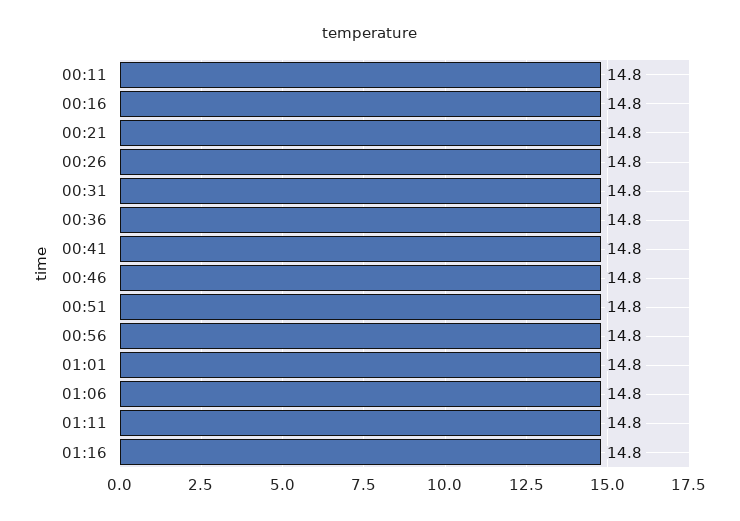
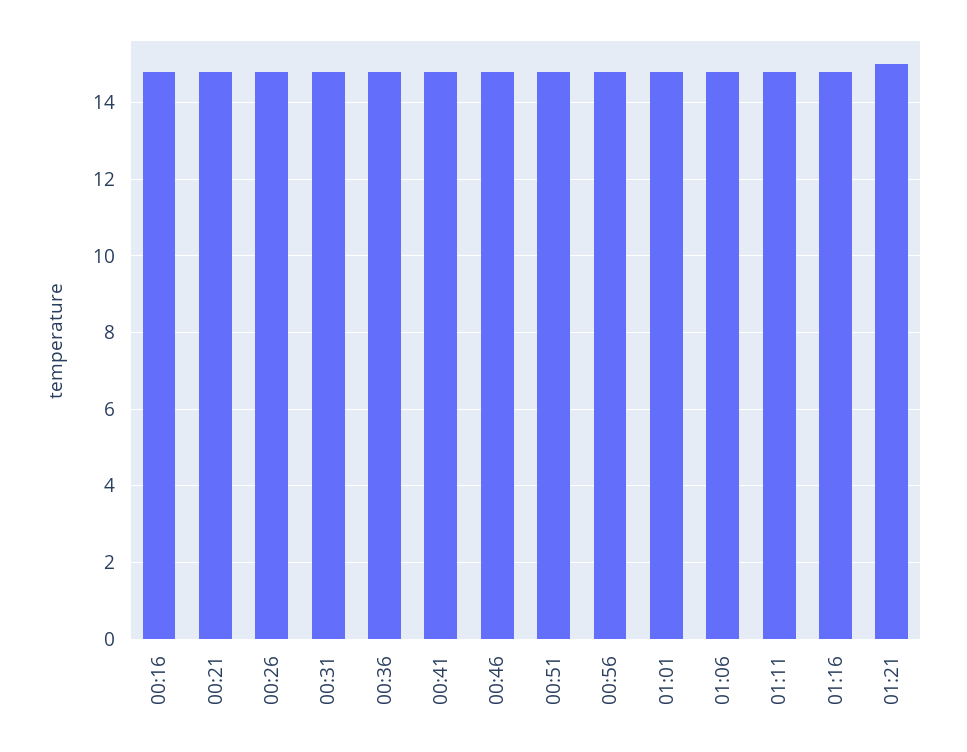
00:11: 14.8 -> none
01:21: none -> 15

